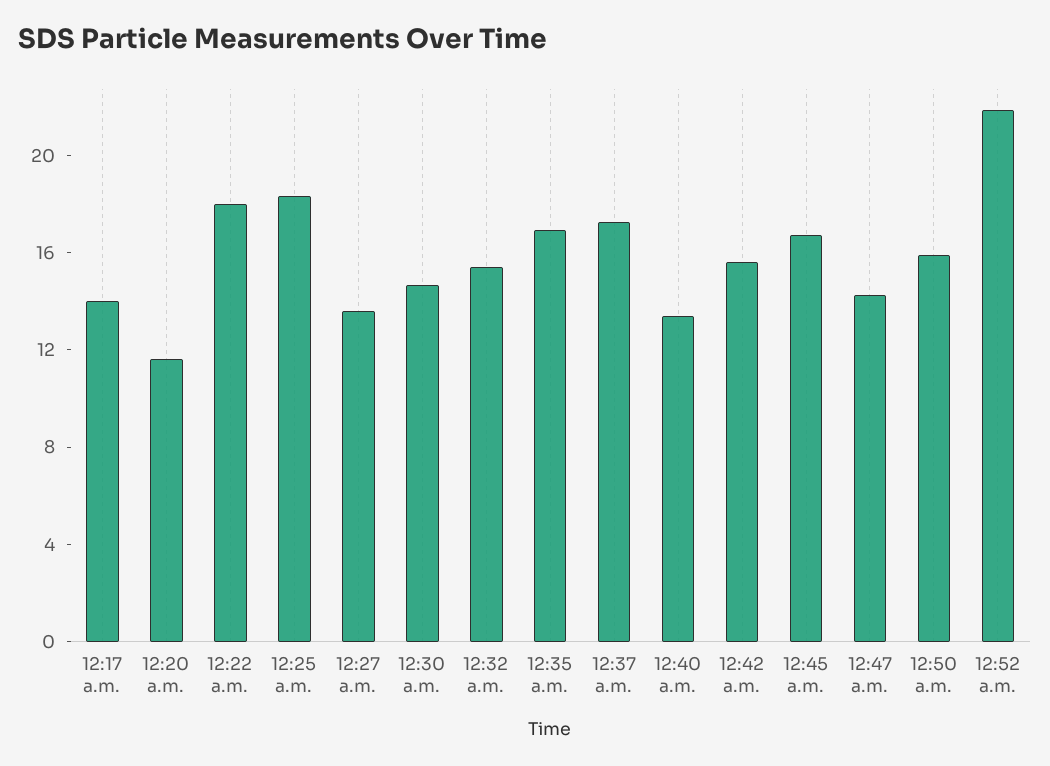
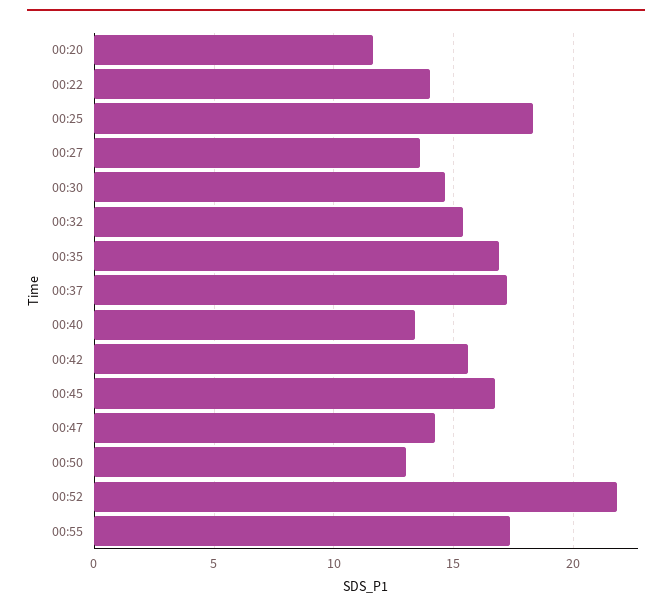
12:17 a.m.: 14 -> none
12:22 a.m.: 18 -> 14
12:50 a.m.: 16 -> 13
00:55: none -> 17.5

